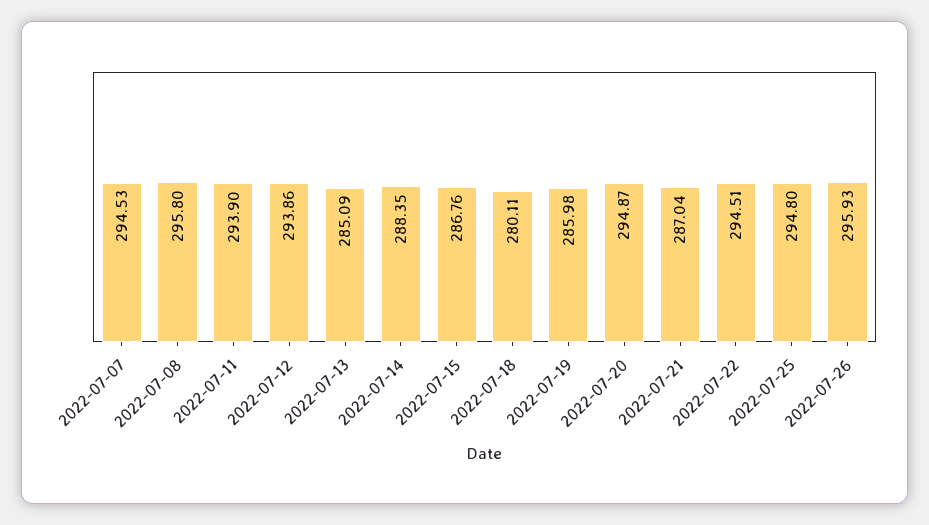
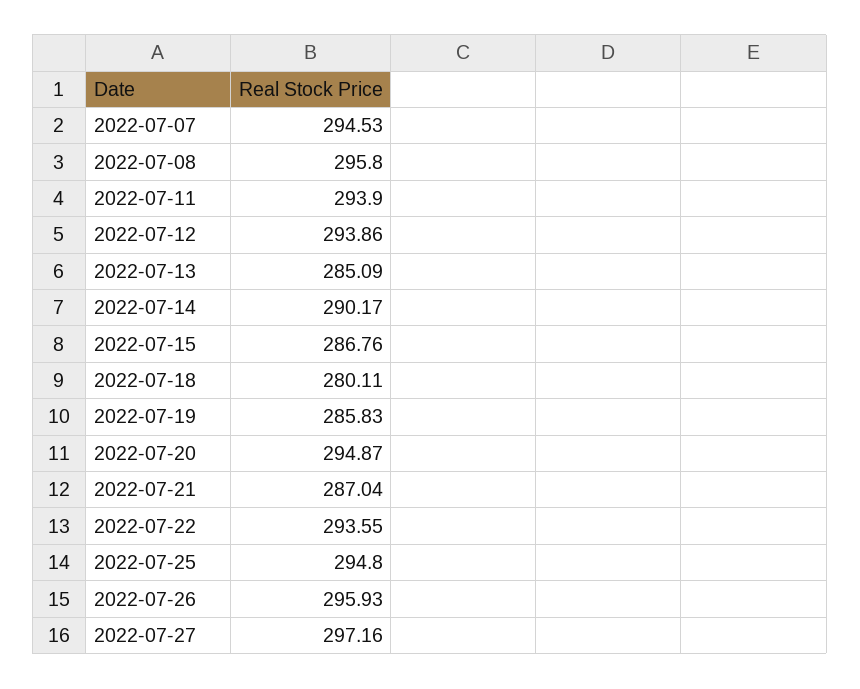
2022-07-14: 288.35 -> 290.17
2022-07-19: 285.98 -> 285.83
2022-07-22: 294.51 -> 293.55
2022-07-27: none -> 297.16

